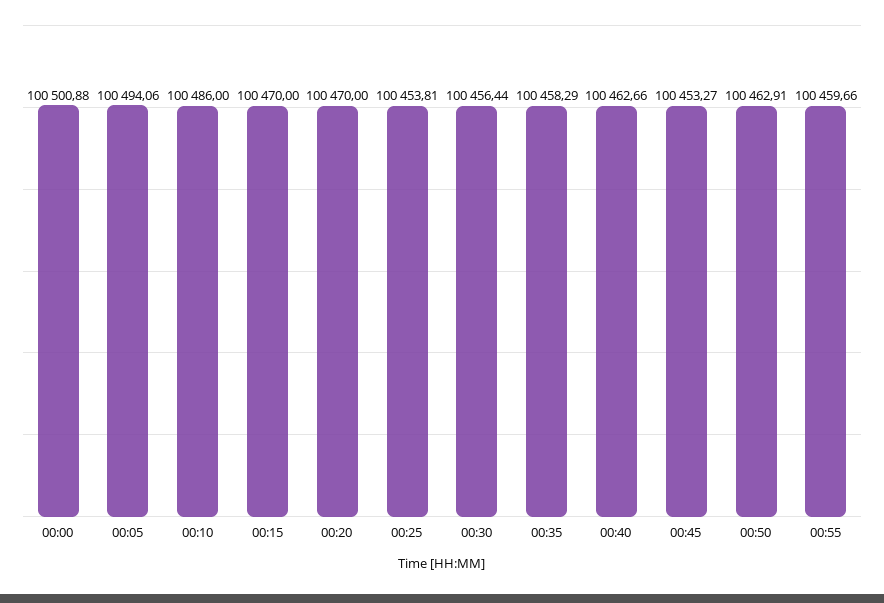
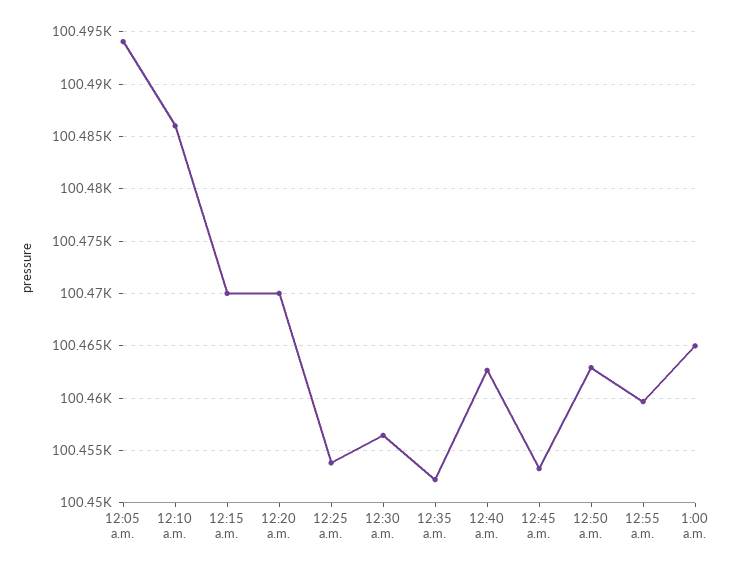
00:00: 100500.88 -> none
00:35: 100458.29 -> 100452
1:00 a.m.: none -> 100465

